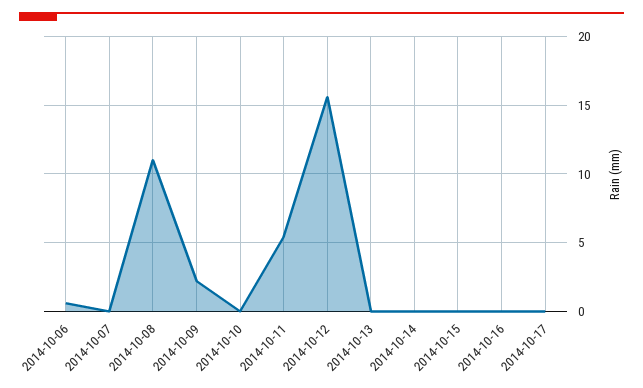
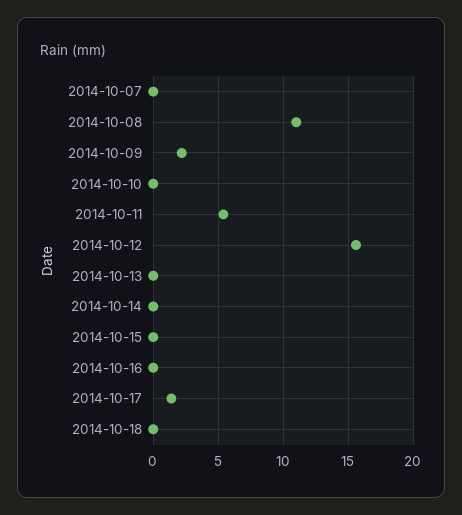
2014-10-06: 0.5 -> none
2014-10-17: 0 -> 1.5
2014-10-18: none -> 0

